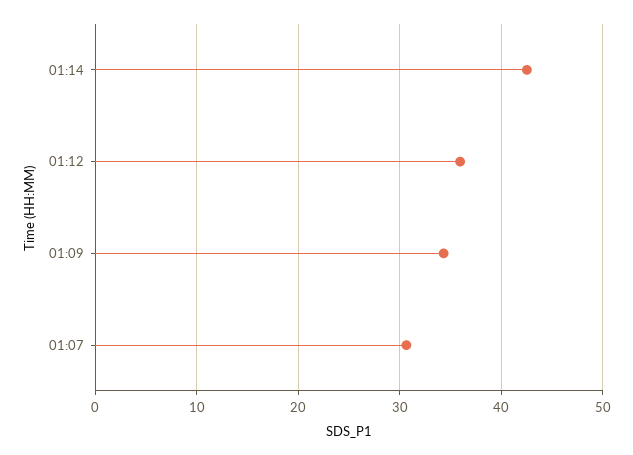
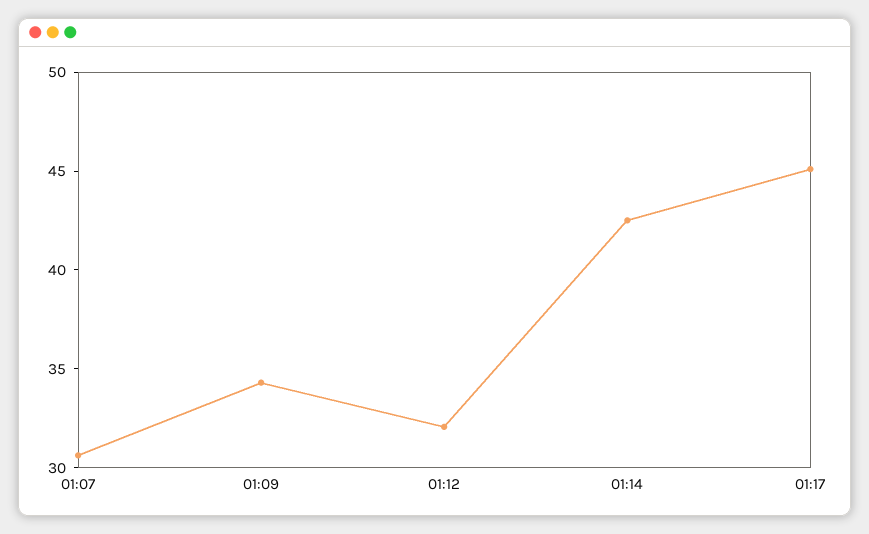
01:12: 36 -> 32
01:17: none -> 45

